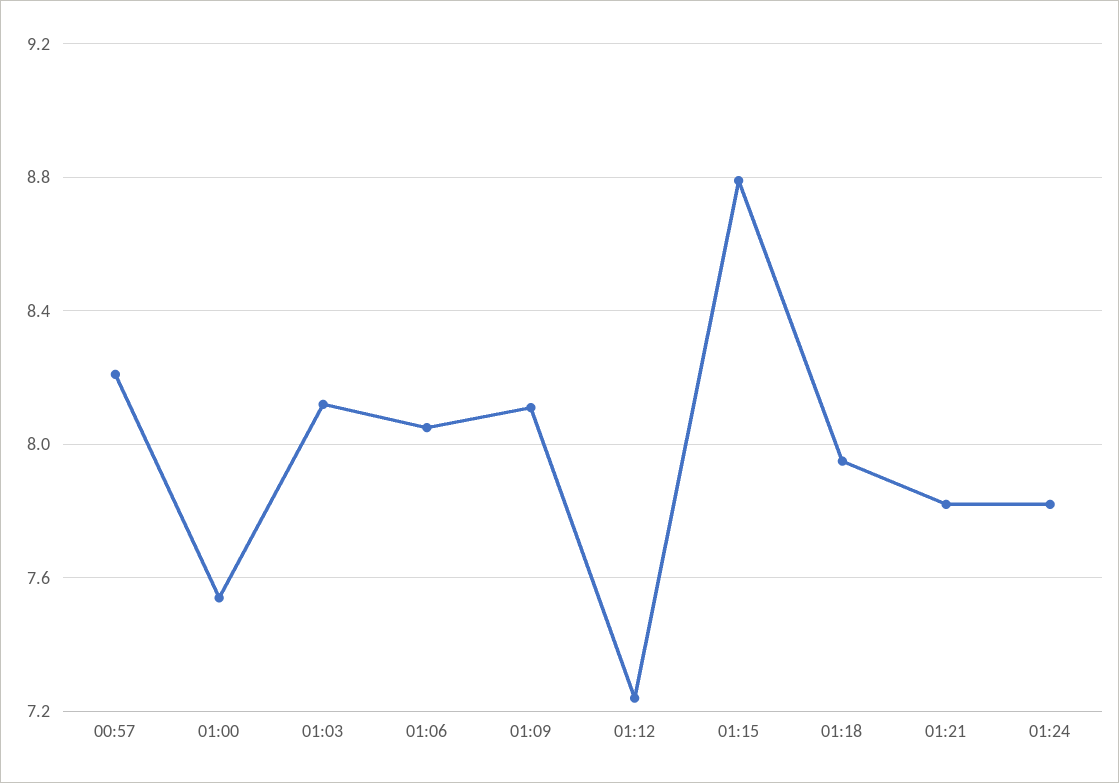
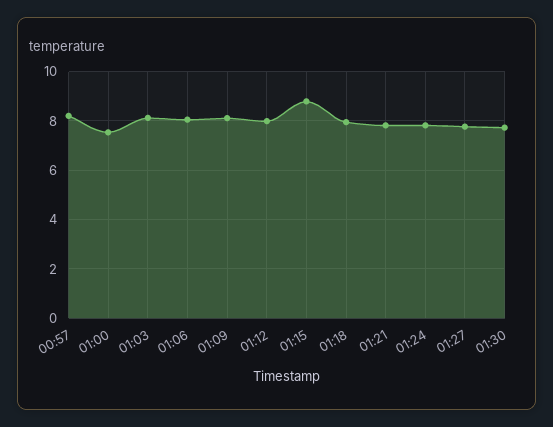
01:12: 7.25 -> 8
01:27: none -> 7.75
01:30: none -> 7.75

